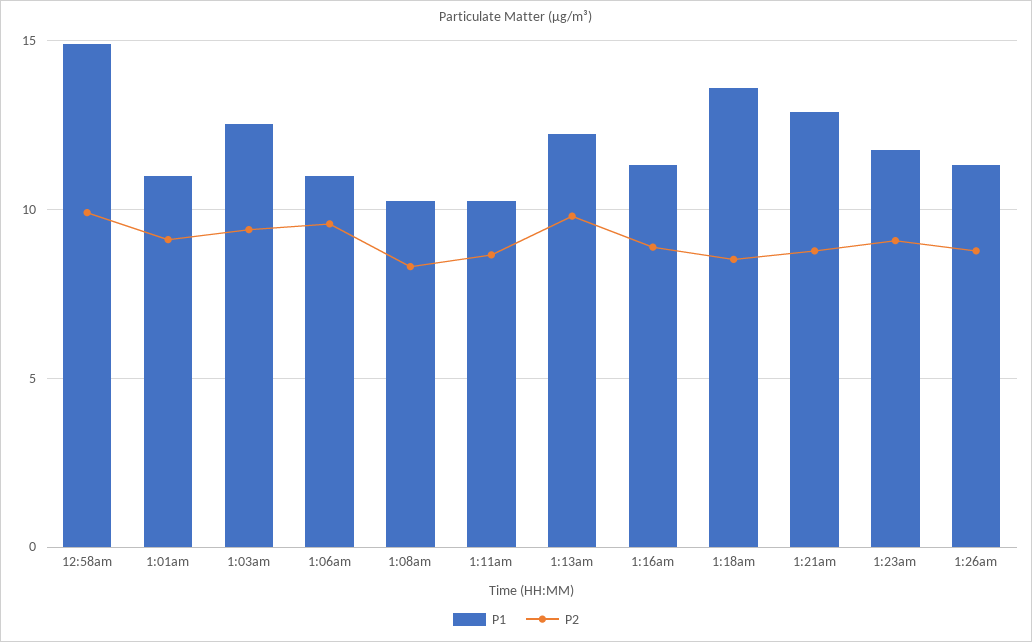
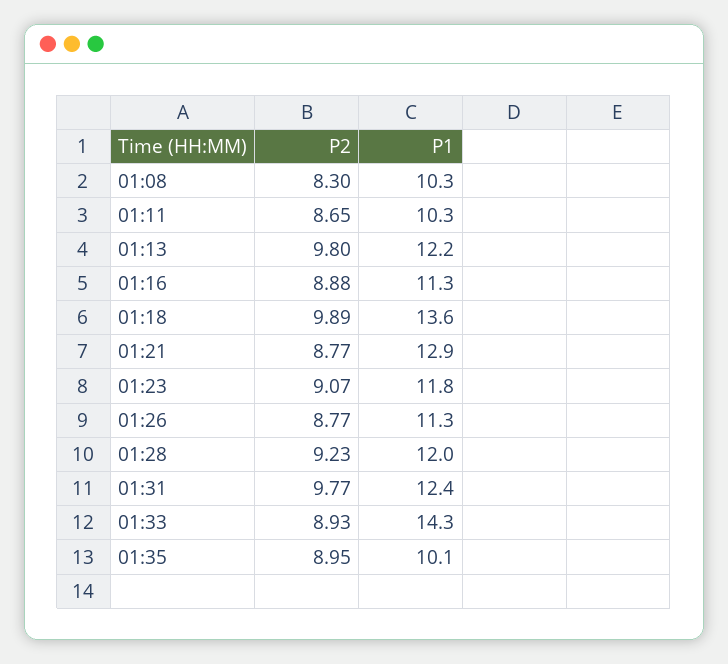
P1, 12:58am: 15 -> none
P2, 12:58am: 10 -> none
P1, 1:01am: 11 -> none
P2, 1:01am: 9 -> none
P1, 1:03am: 12.5 -> none
P2, 1:03am: 9.5 -> none
P1, 1:06am: 11 -> none
P2, 1:06am: 9.5 -> none
P2, 1:18am: 8.5 -> 9.89
P2, 01:28: none -> 9.23
P1, 01:28: none -> 12
P2, 01:31: none -> 9.77
P1, 01:31: none -> 12.4
P2, 01:33: none -> 8.93
P1, 01:33: none -> 14.3
P2, 01:35: none -> 8.95
P1, 01:35: none -> 10.1

